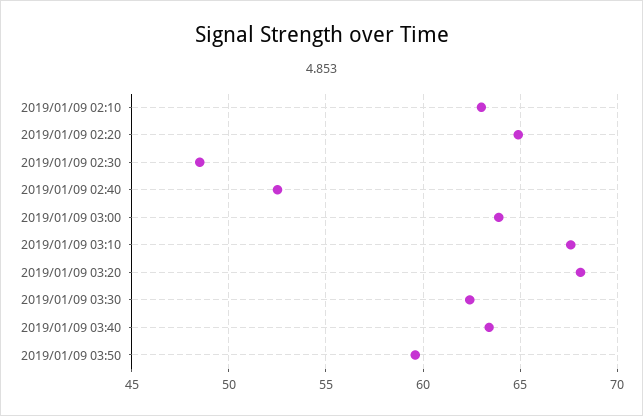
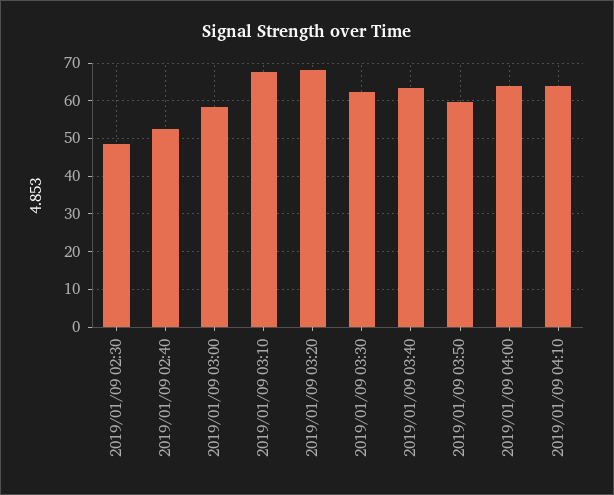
2019/01/09 02:10: 63 -> none
2019/01/09 02:20: 65 -> none
2019/01/09 03:00: 64 -> 58
2019/01/09 04:00: none -> 64
2019/01/09 04:10: none -> 64

